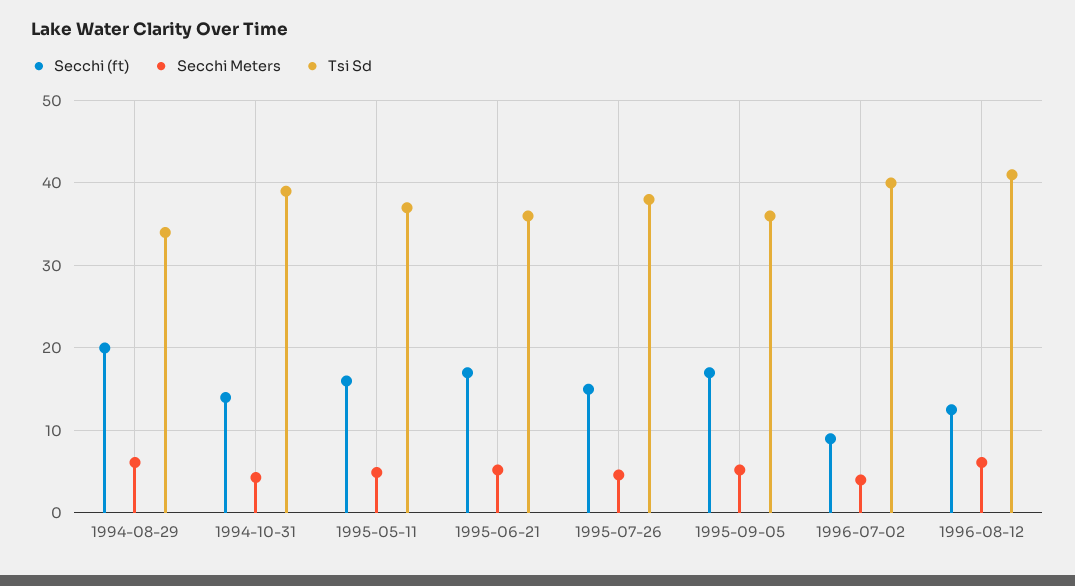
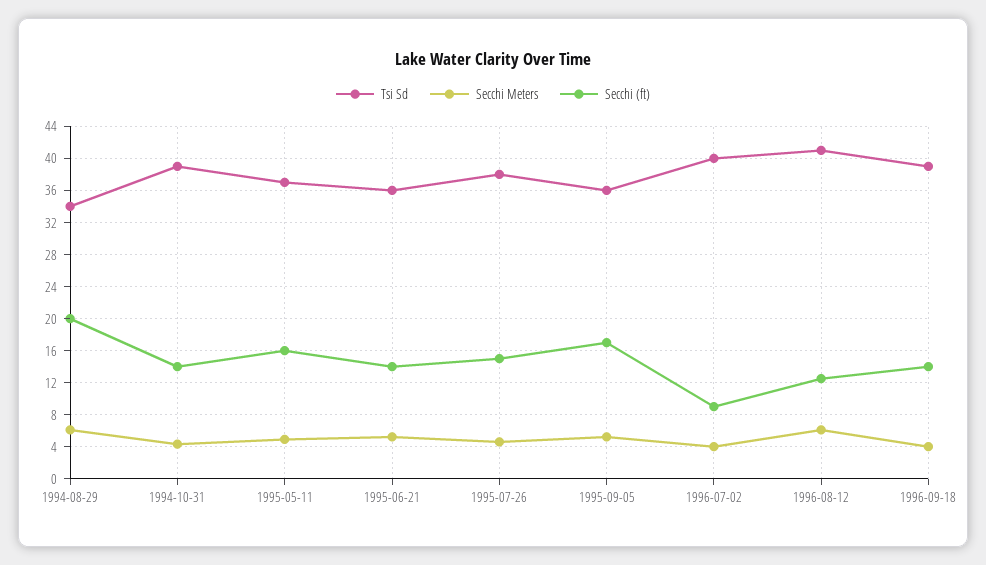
Secchi (ft), 1995-06-21: 17 -> 14
Tsi Sd, 1996-09-18: none -> 39
Secchi Meters, 1996-09-18: none -> 4
Secchi (ft), 1996-09-18: none -> 14

